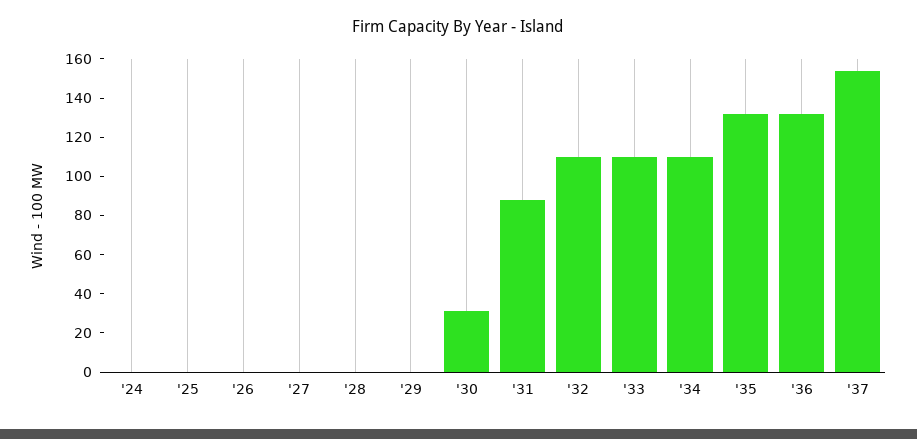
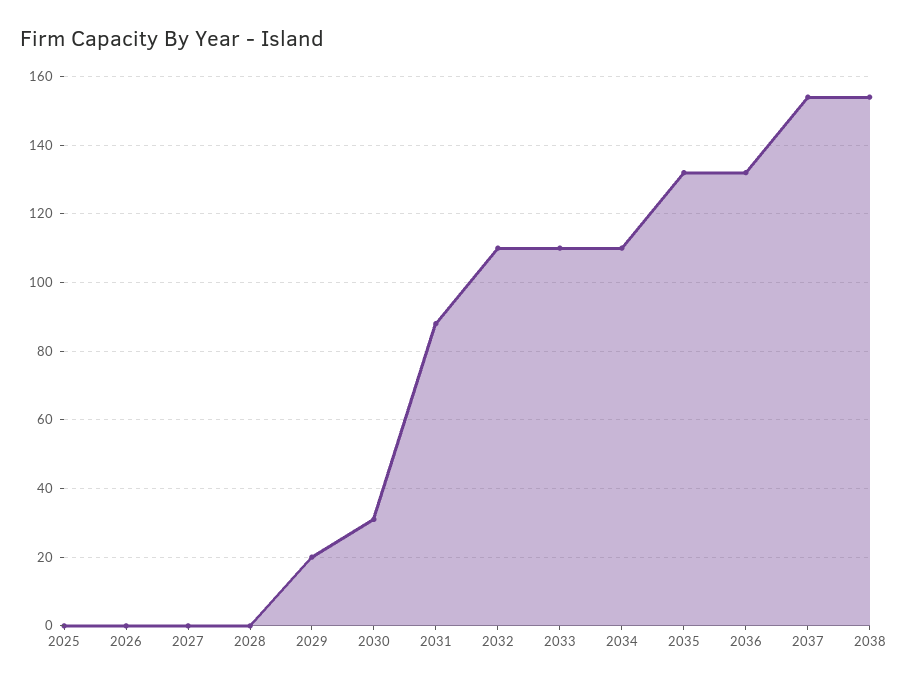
'24: 0 -> none
'29: 0 -> 20
2038: none -> 155

